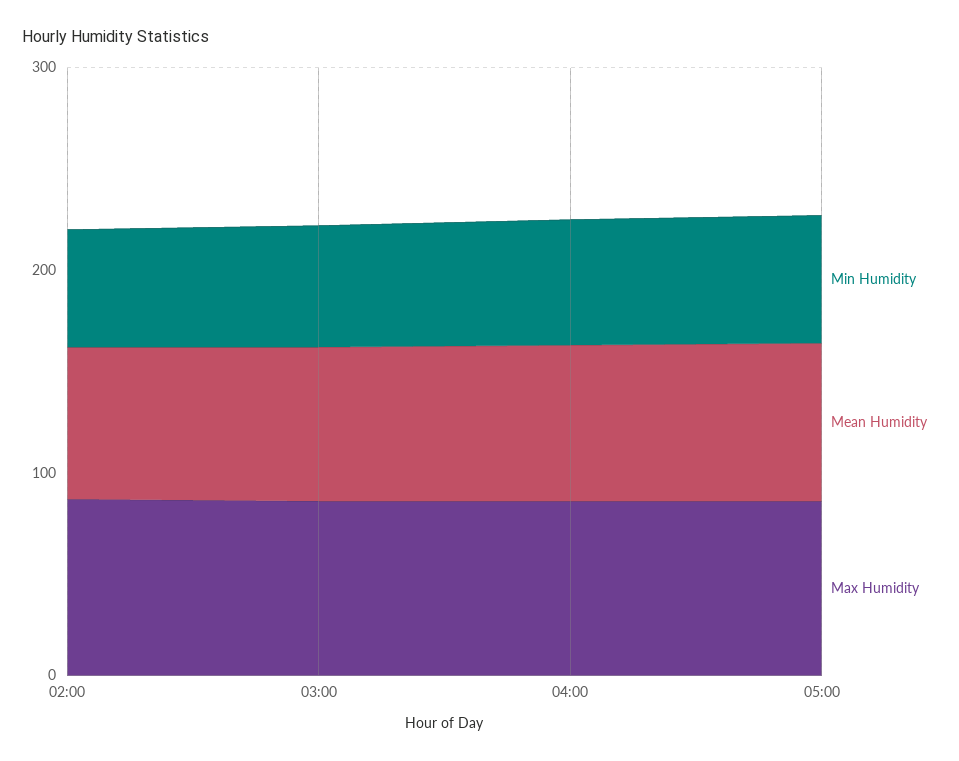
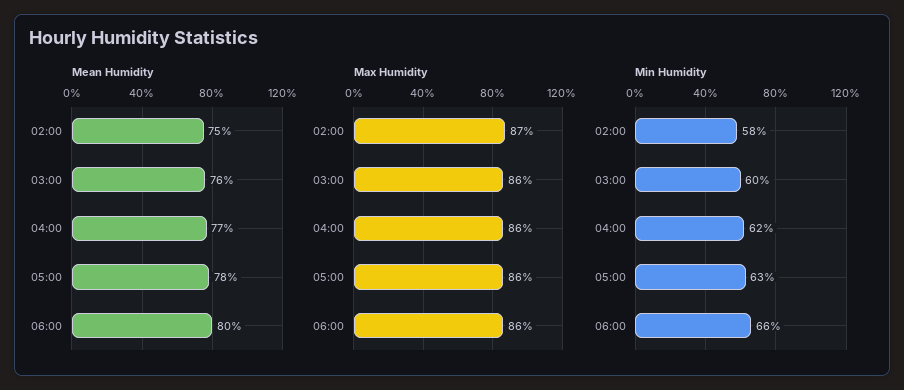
Mean Humidity, 06:00: none -> 80
Max Humidity, 06:00: none -> 86
Min Humidity, 06:00: none -> 66

